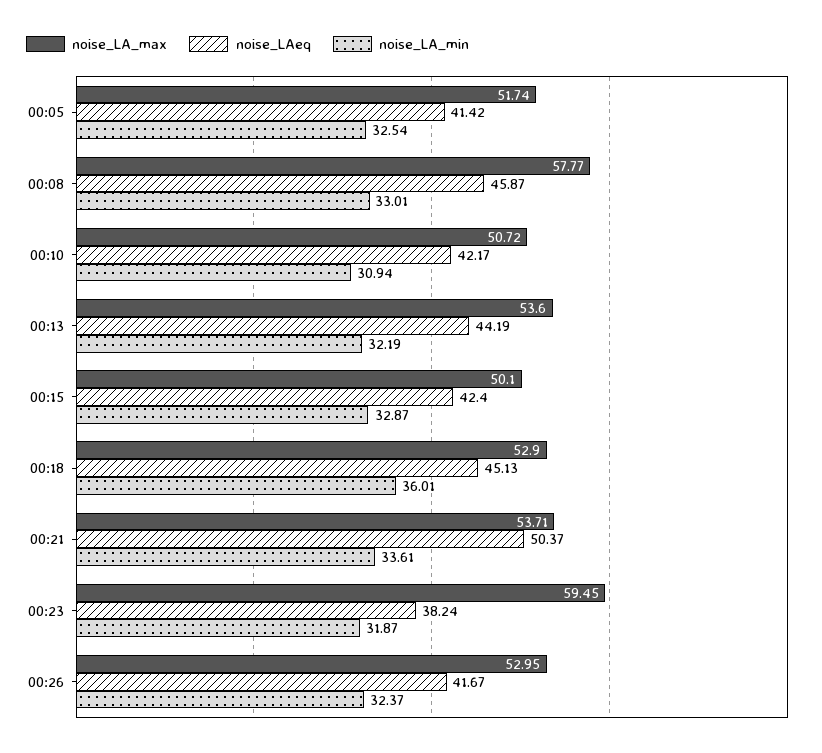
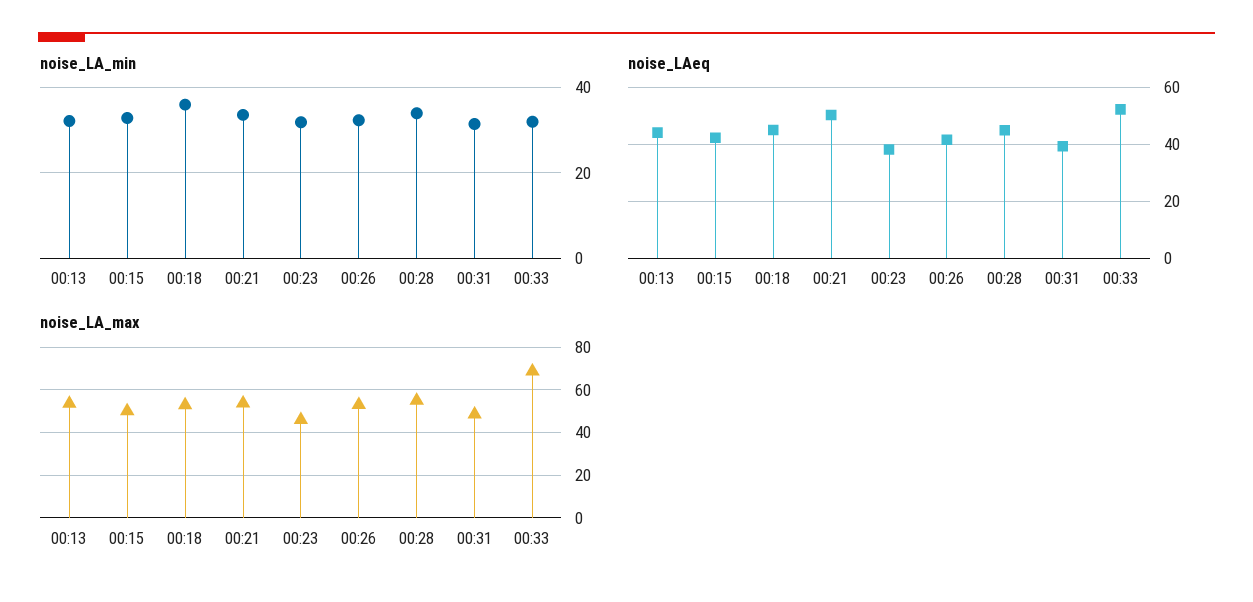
noise_LA_max, 00:05: 51.74 -> none
noise_LAeq, 00:05: 41.42 -> none
noise_LA_min, 00:05: 32.54 -> none
noise_LA_max, 00:08: 57.77 -> none
noise_LAeq, 00:08: 45.87 -> none
noise_LA_min, 00:08: 33.01 -> none
noise_LA_max, 00:10: 50.72 -> none
noise_LAeq, 00:10: 42.17 -> none
noise_LA_min, 00:10: 30.94 -> none
noise_LA_max, 00:23: 59.45 -> 45
noise_LA_min, 00:28: none -> 34
noise_LA_min, 00:31: none -> 32
noise_LA_min, 00:33: none -> 32
noise_LAeq, 00:28: none -> 45
noise_LAeq, 00:31: none -> 40
noise_LAeq, 00:33: none -> 52.5
noise_LA_max, 00:28: none -> 55
noise_LA_max, 00:31: none -> 50
noise_LA_max, 00:33: none -> 70

